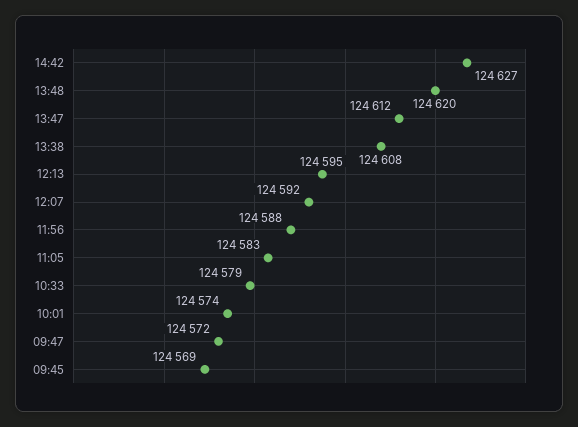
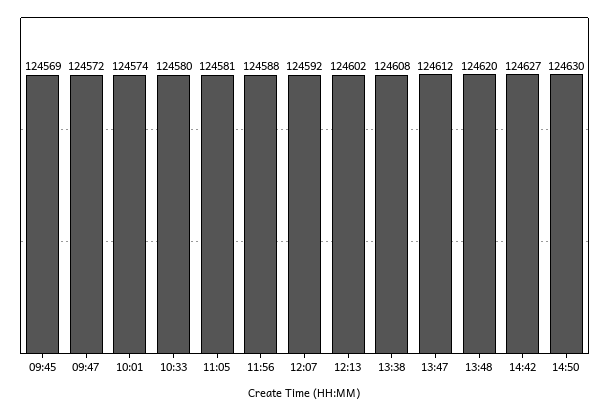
12:13: 124595 -> 124602
11:05: 124583 -> 124581
10:33: 124579 -> 124580
14:50: none -> 124630

